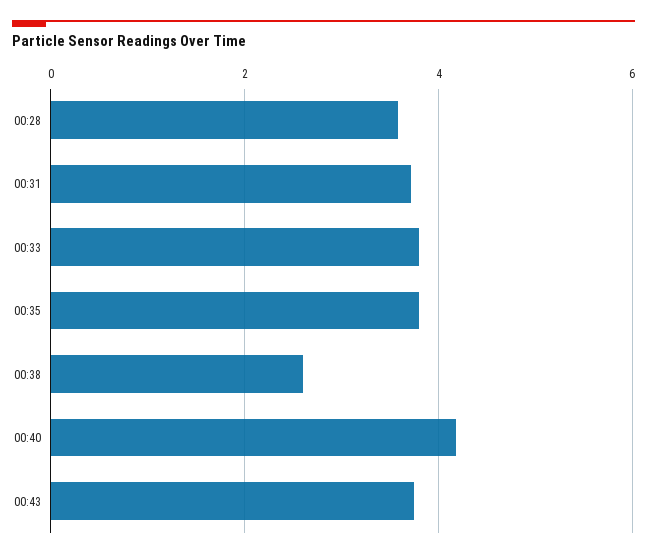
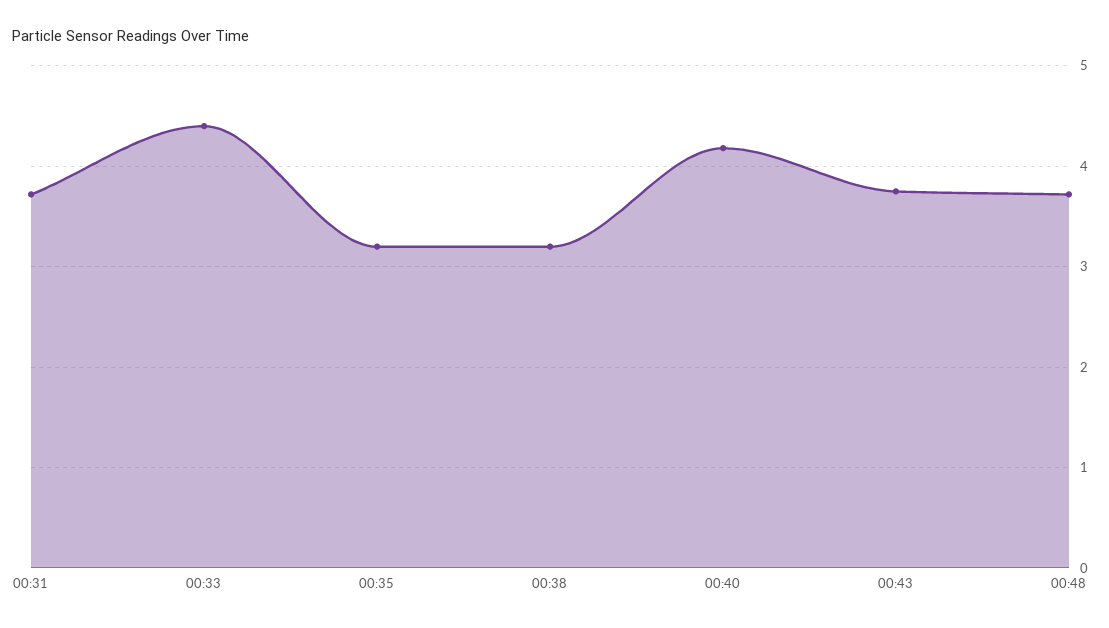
00:28: 3.6 -> none
00:33: 3.8 -> 4.4
00:35: 3.8 -> 3.2
00:38: 2.6 -> 3.2
00:48: none -> 3.7

